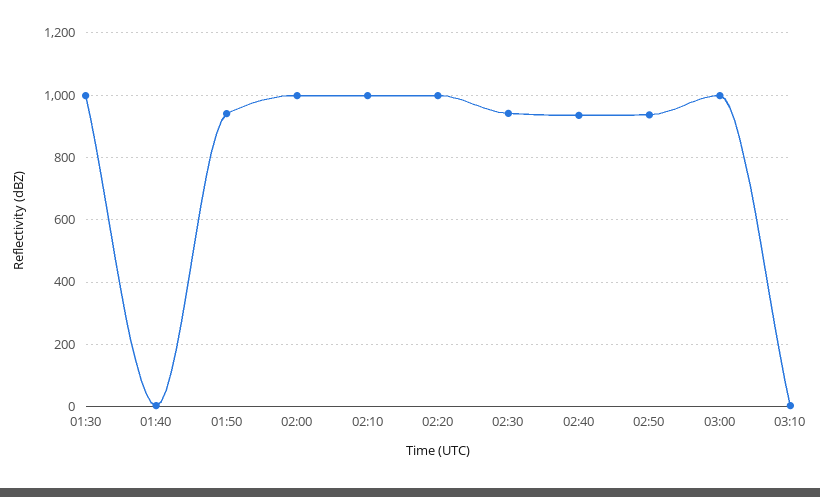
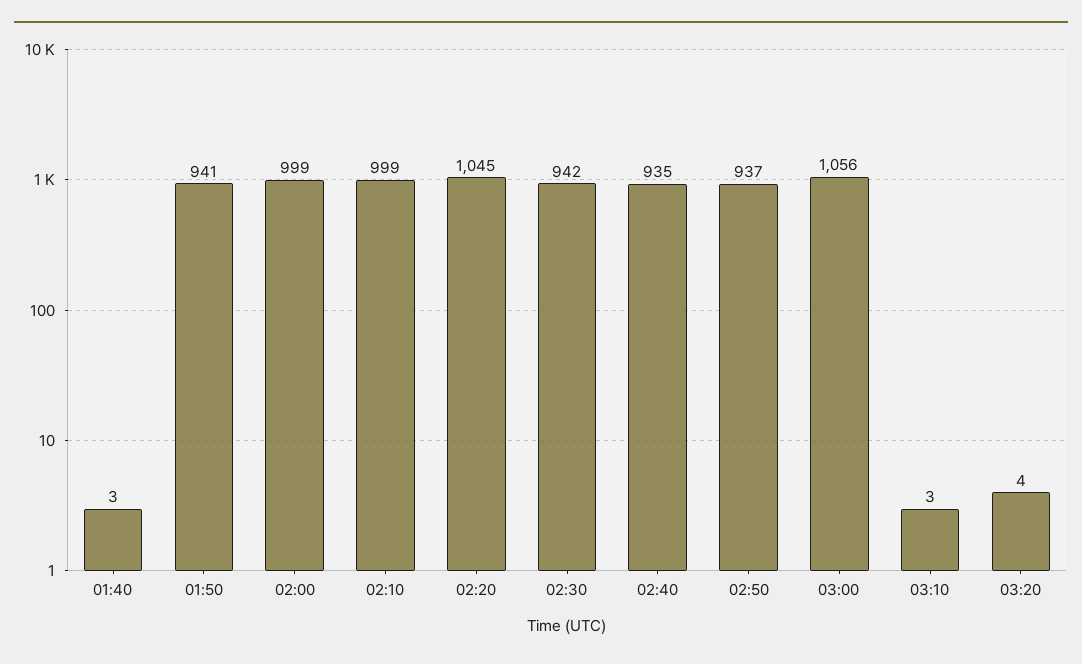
01:30: 1000 -> none
02:20: 1000 -> 1045
03:00: 1000 -> 1056
03:20: none -> 4

